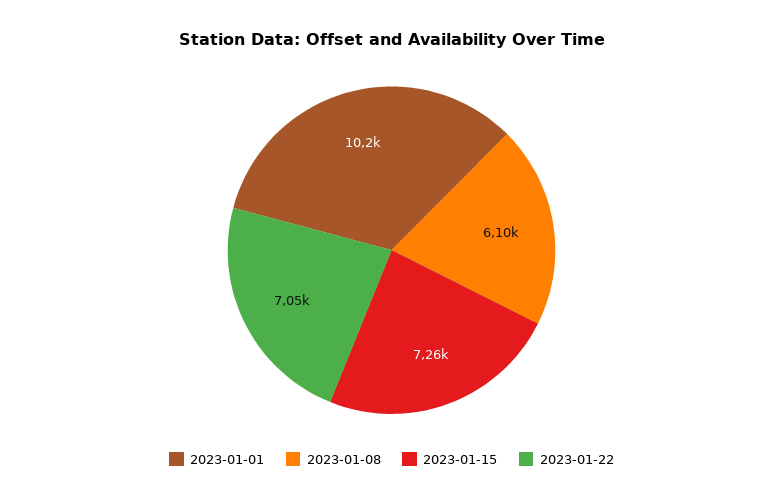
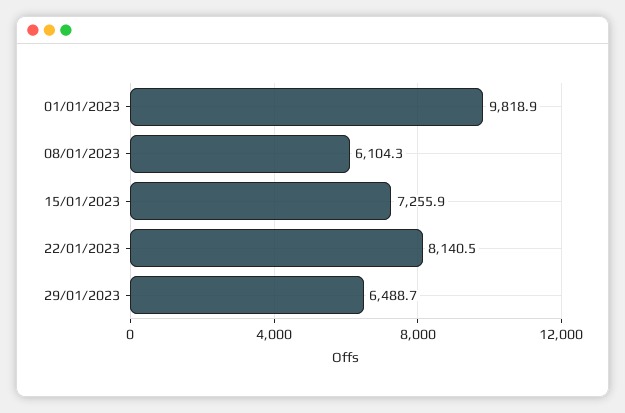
2023-01-01: 10200 -> 9818.9
2023-01-22: 7050 -> 8140.5
29/01/2023: none -> 6488.7

